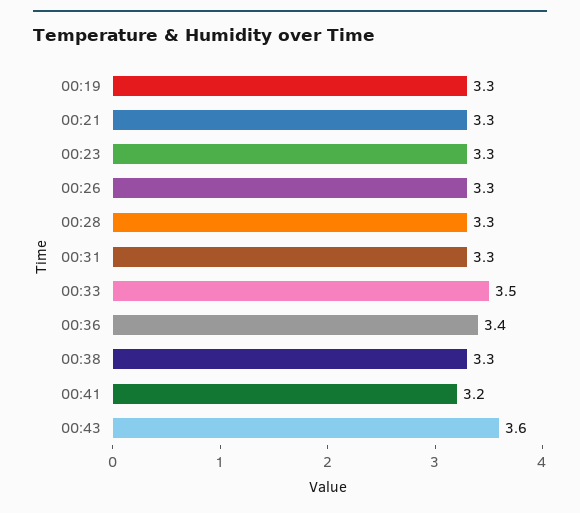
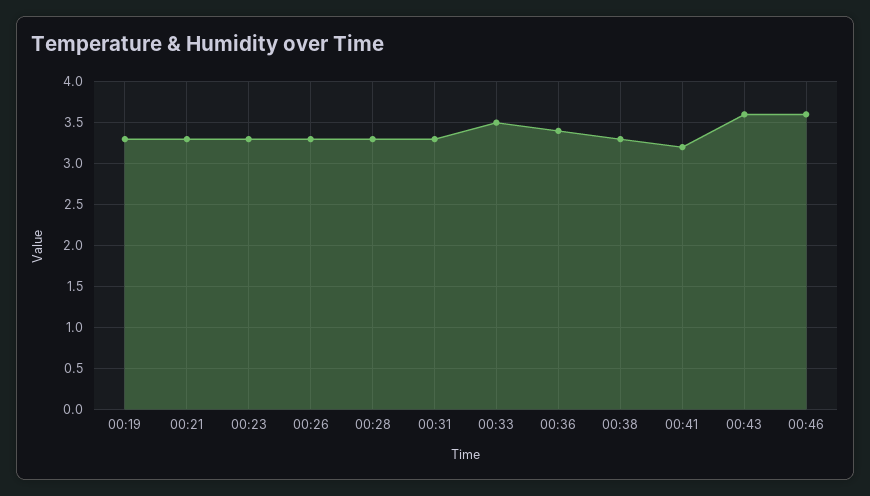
00:46: none -> 3.6

